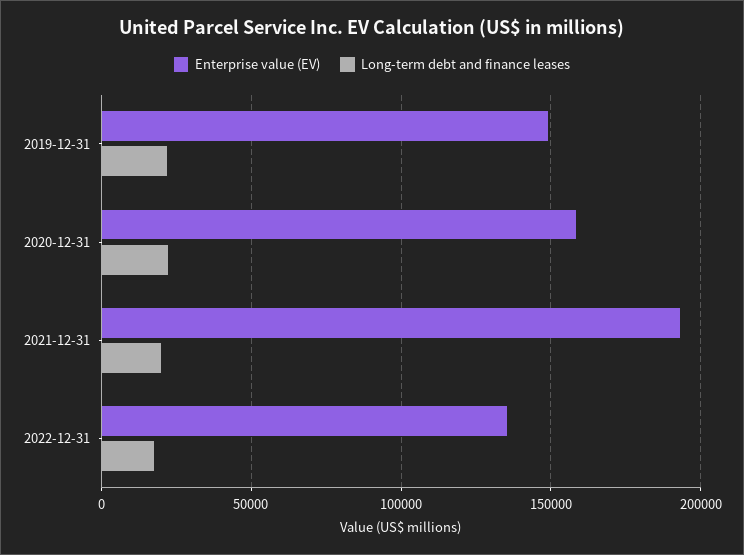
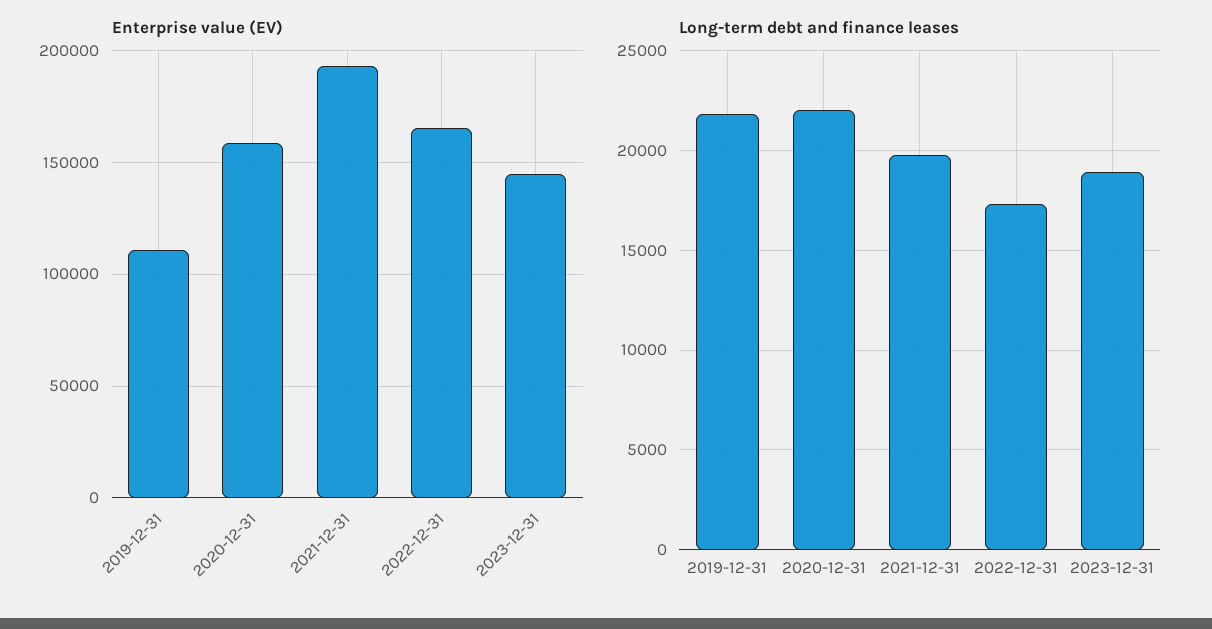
Enterprise value (EV), 2019-12-31: 150000 -> 110000
Enterprise value (EV), 2022-12-31: 135000 -> 165000
Enterprise value (EV), 2023-12-31: none -> 145000
Long-term debt and finance leases, 2023-12-31: none -> 19000

